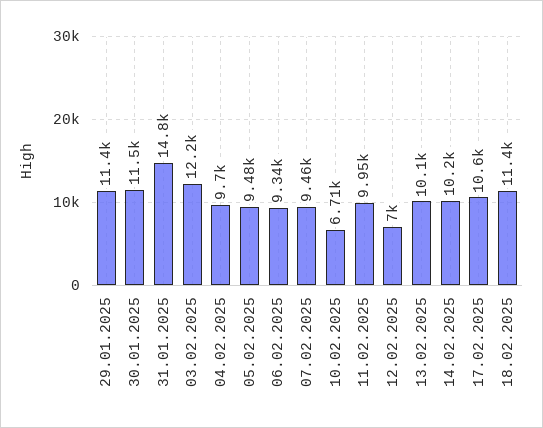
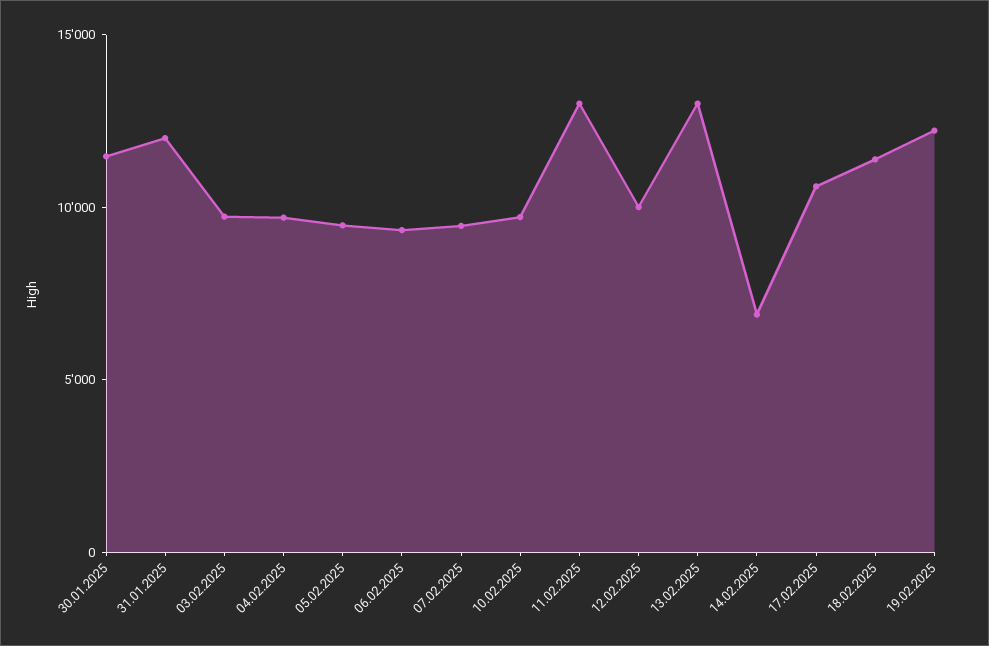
29.01.2025: 11400 -> none
31.01.2025: 14800 -> 12000
03.02.2025: 12200 -> 10000
10.02.2025: 6710 -> 10000
11.02.2025: 9950 -> 13000
12.02.2025: 7000 -> 10000
13.02.2025: 10100 -> 13000
14.02.2025: 10200 -> 7000
19.02.2025: none -> 12000

